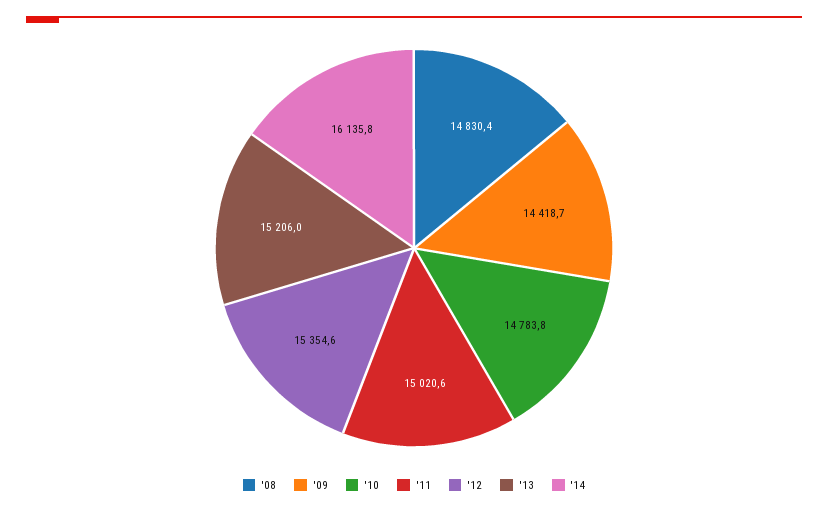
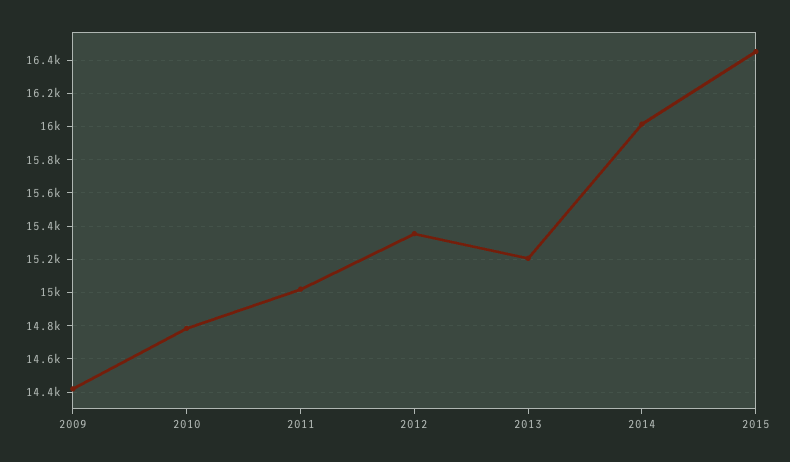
'08: 14830.4 -> none
'14: 16135.8 -> 16000
2015: none -> 16450

